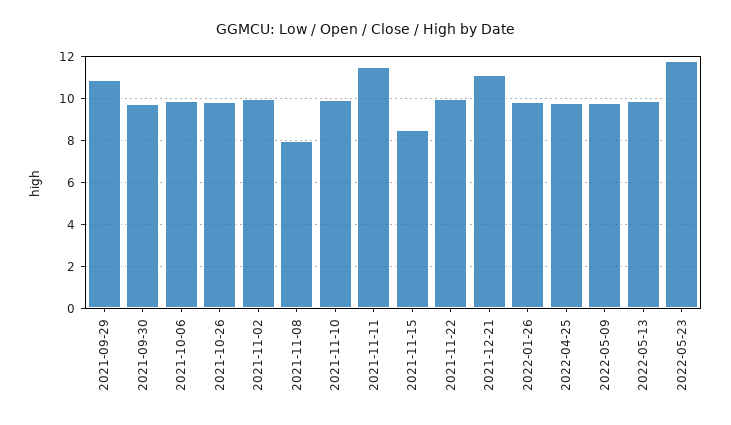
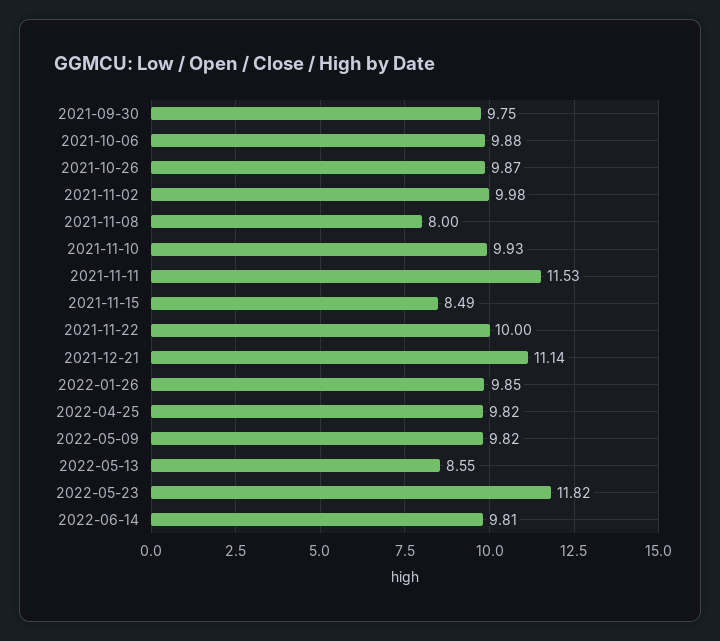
2021-09-29: 11 -> none
2022-05-13: 10 -> 8.55
2022-06-14: none -> 9.81

